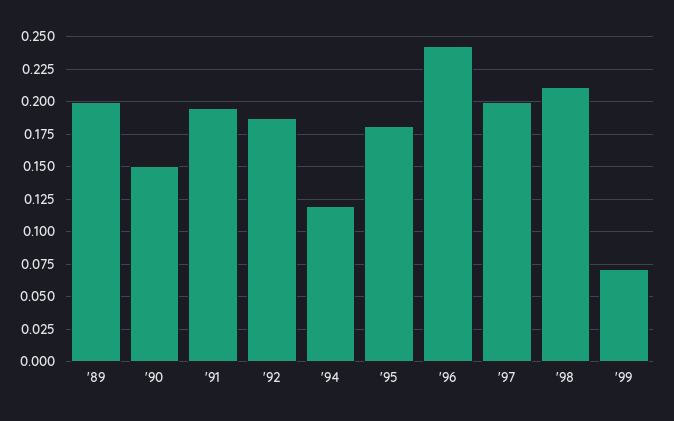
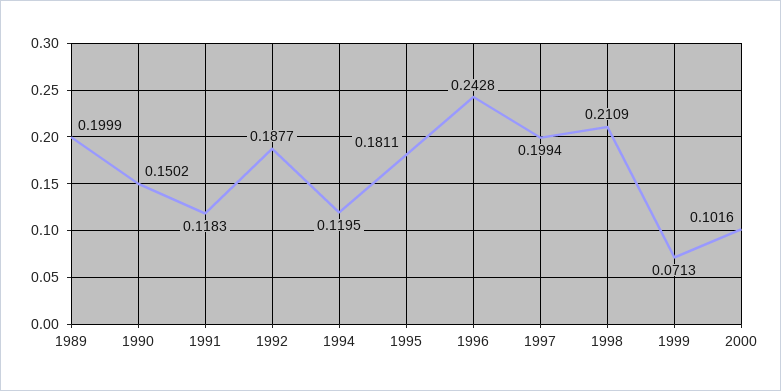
'91: 0.195 -> 0.1183
2000: none -> 0.1016

